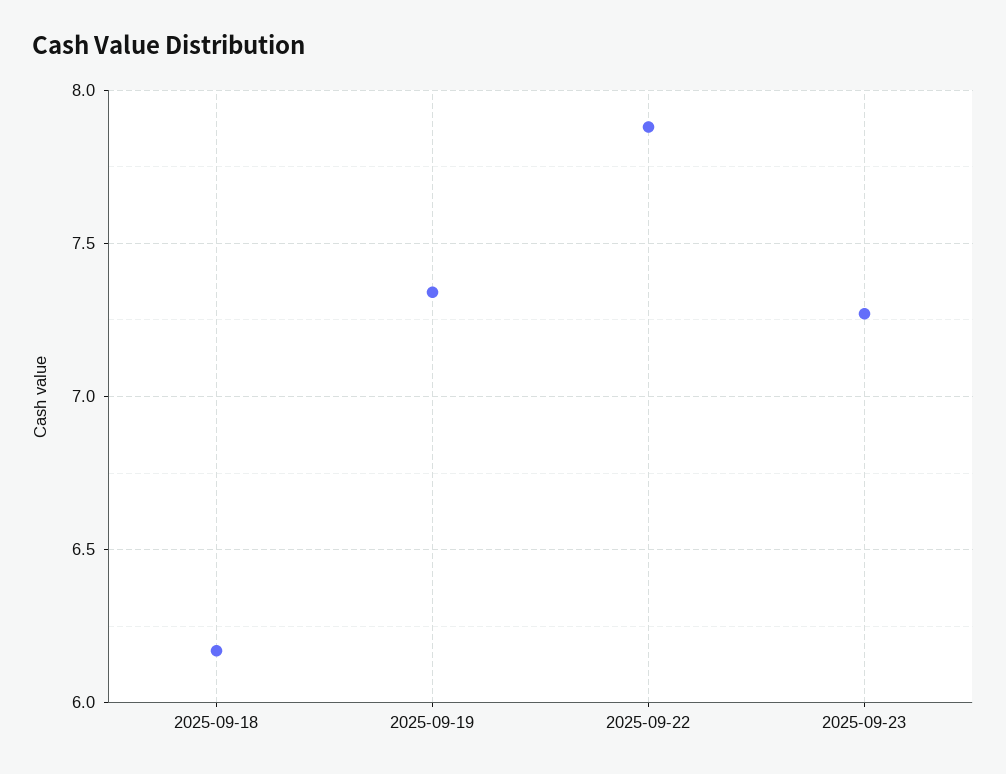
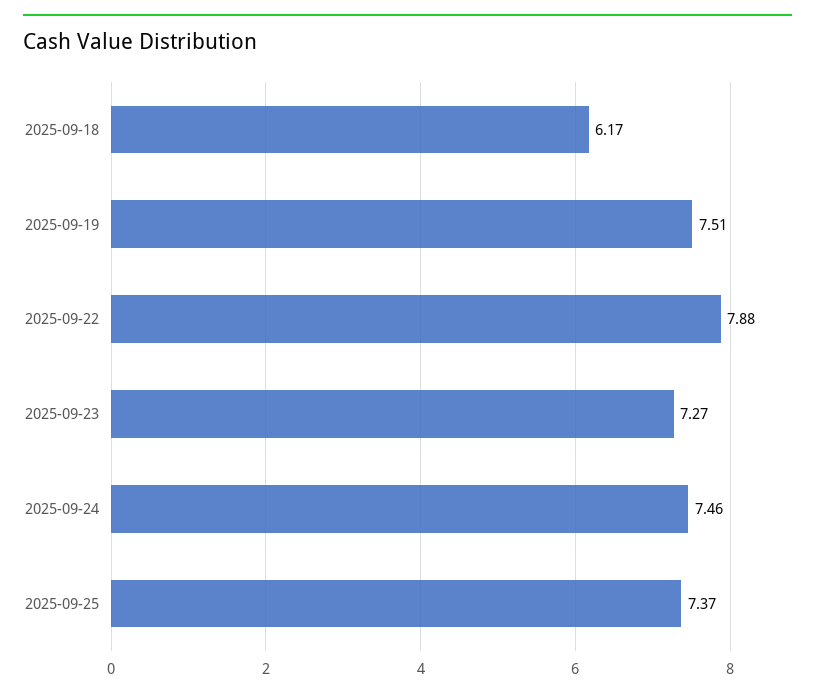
2025-09-19: 7.35 -> 7.51
2025-09-24: none -> 7.46
2025-09-25: none -> 7.37

